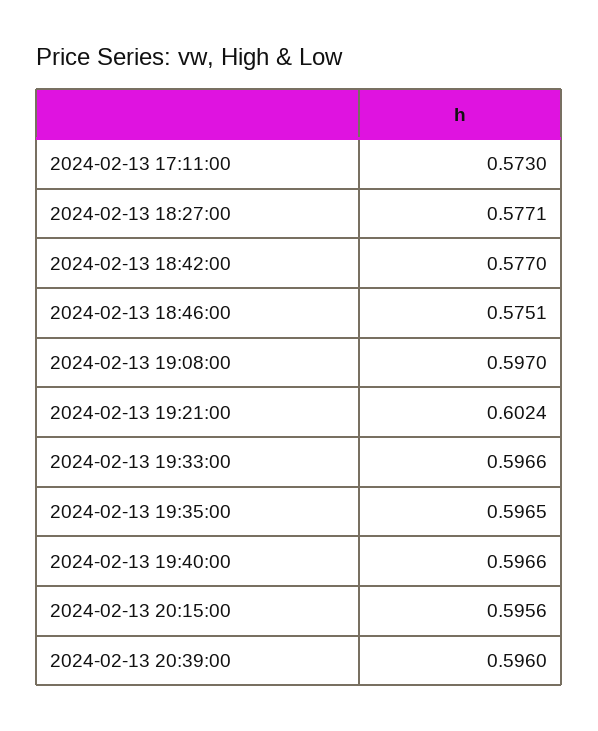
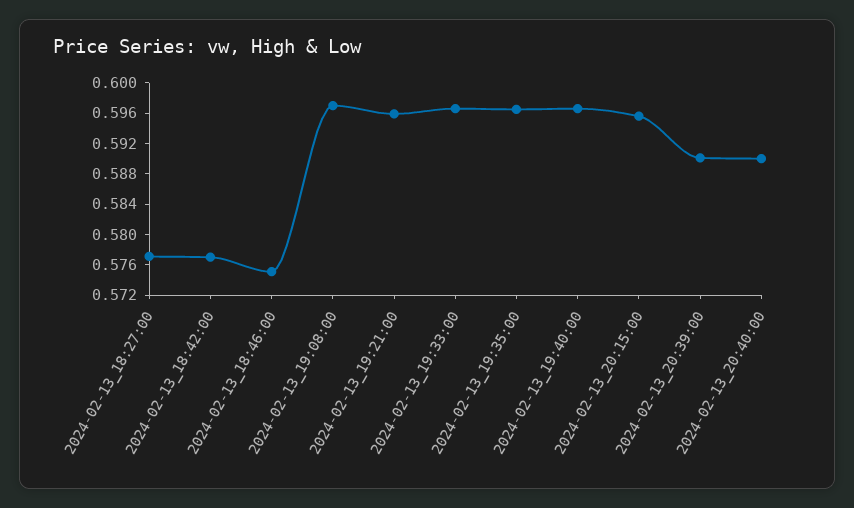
2024-02-13 17:11:00: 0.573 -> none
2024-02-13 19:21:00: 0.6024 -> 0.596
2024-02-13 20:39:00: 0.596 -> 0.59
2024-02-13_20:40:00: none -> 0.59

